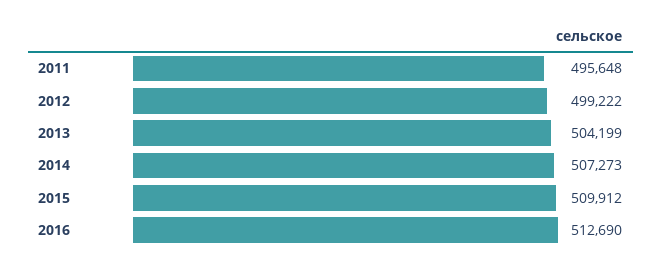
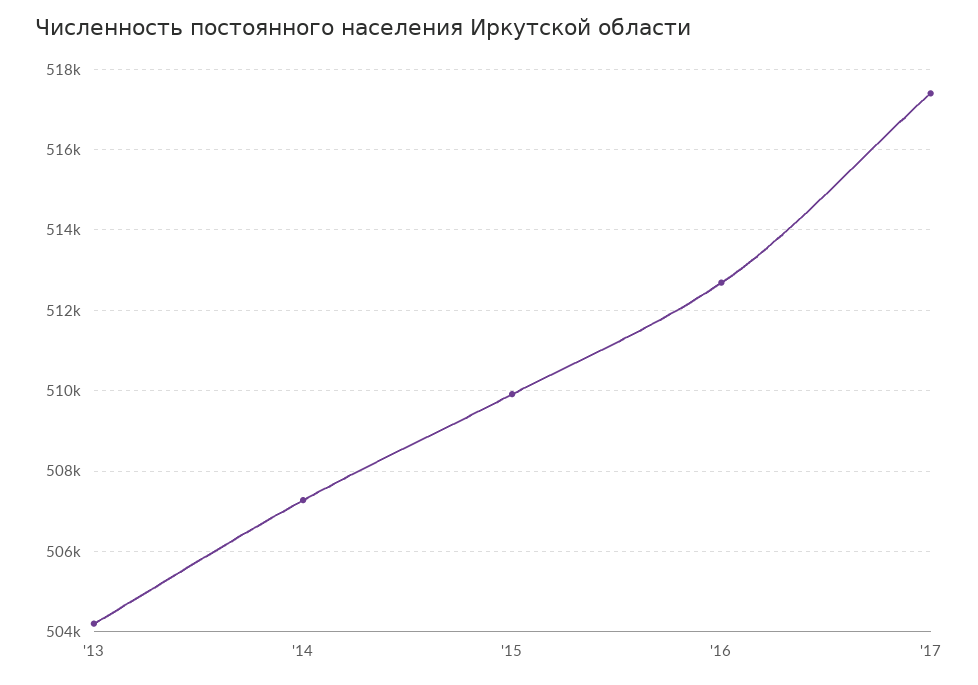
2011: 495648 -> none
2012: 499222 -> none
'17: none -> 517400

